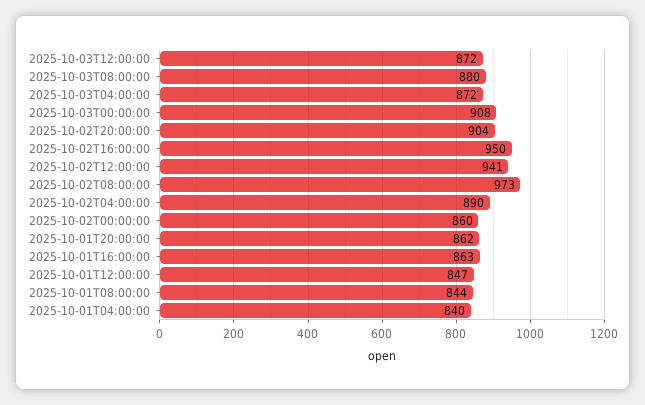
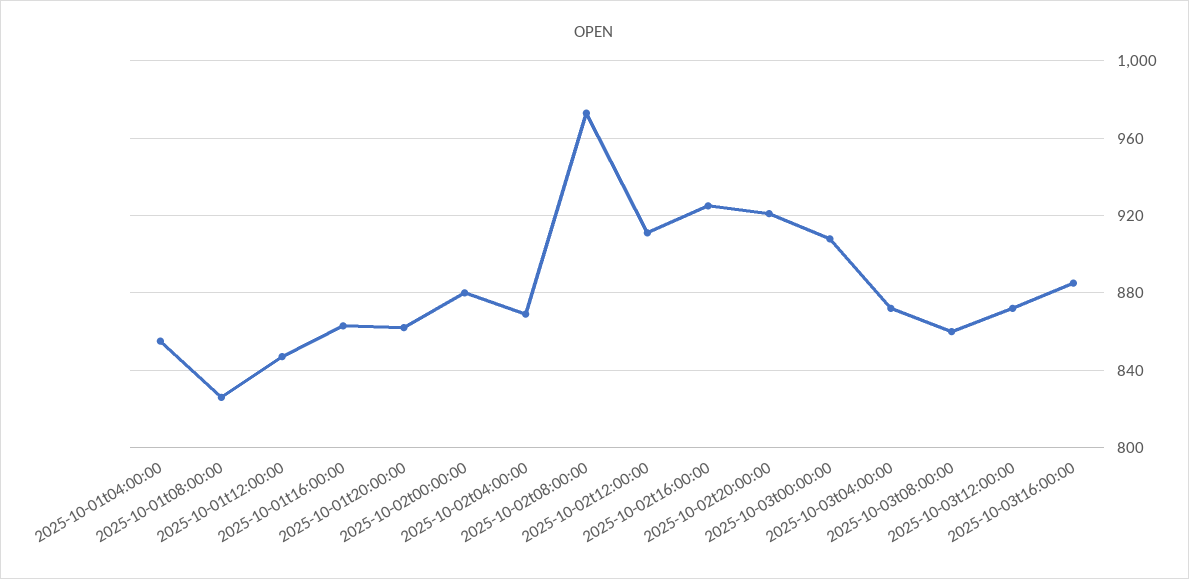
2025-10-03T08:00:00: 880 -> 860
2025-10-02T20:00:00: 904 -> 920
2025-10-02T16:00:00: 950 -> 925
2025-10-02T12:00:00: 941 -> 910
2025-10-02T04:00:00: 890 -> 870
2025-10-02T00:00:00: 860 -> 880
2025-10-01T08:00:00: 844 -> 825
2025-10-01T04:00:00: 840 -> 855
2025-10-03t16:00:00: none -> 885

